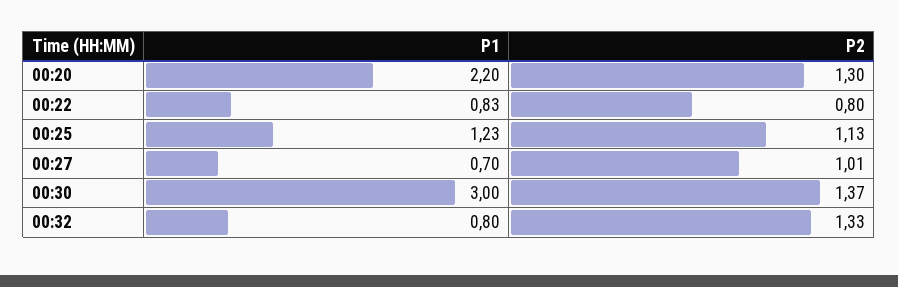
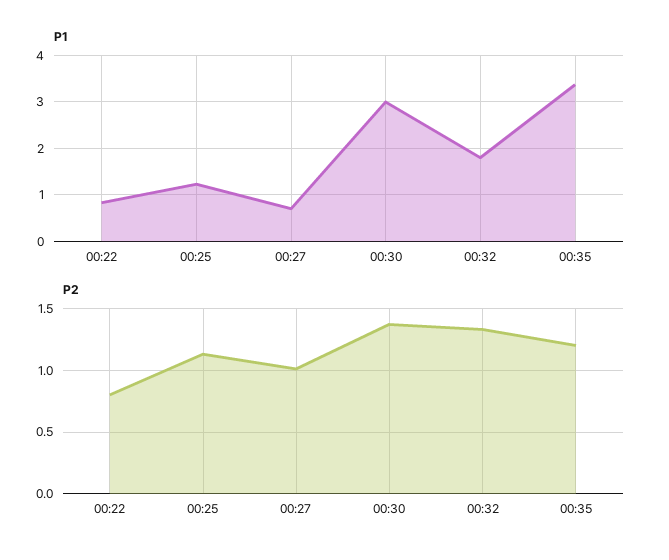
P1, 00:20: 2.2 -> none
P2, 00:20: 1.3 -> none
P1, 00:32: 0.8 -> 1.8
P1, 00:35: none -> 3.4
P2, 00:35: none -> 1.2

